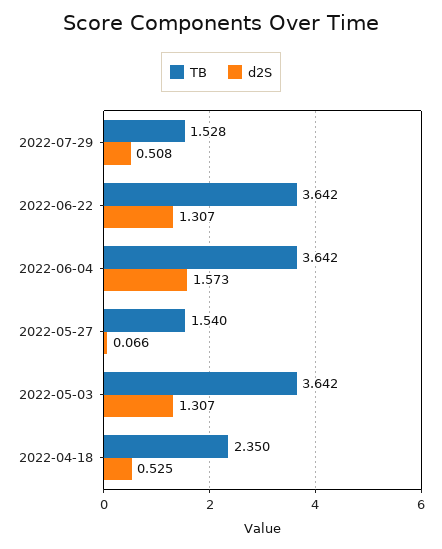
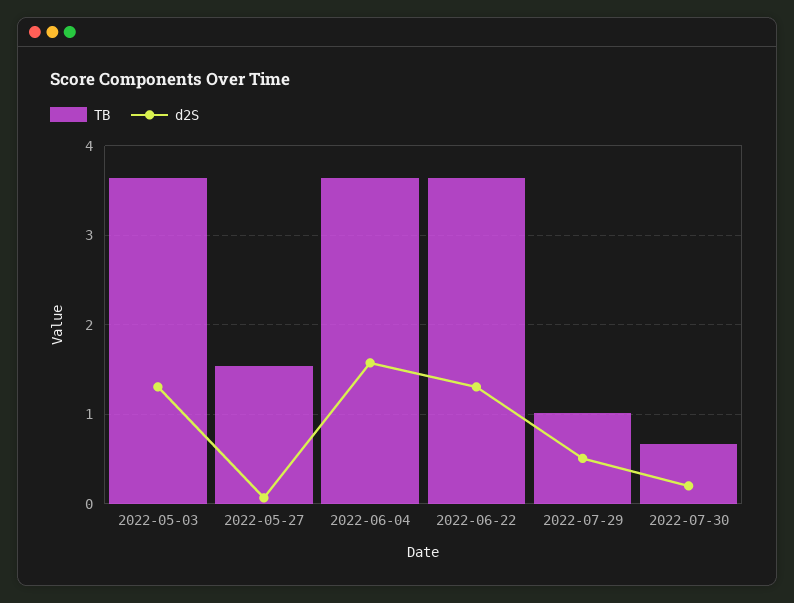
TB, 2022-07-29: 1.528 -> 1
TB, 2022-04-18: 2.35 -> none
d2S, 2022-04-18: 0.525 -> none
TB, 2022-07-30: none -> 0.7
d2S, 2022-07-30: none -> 0.2

